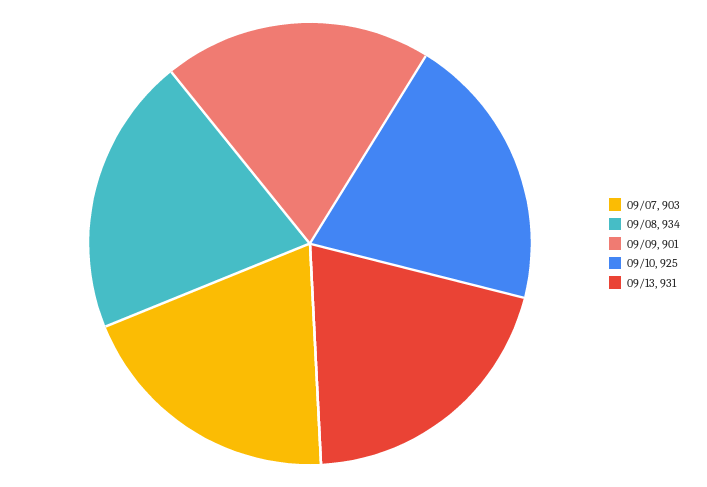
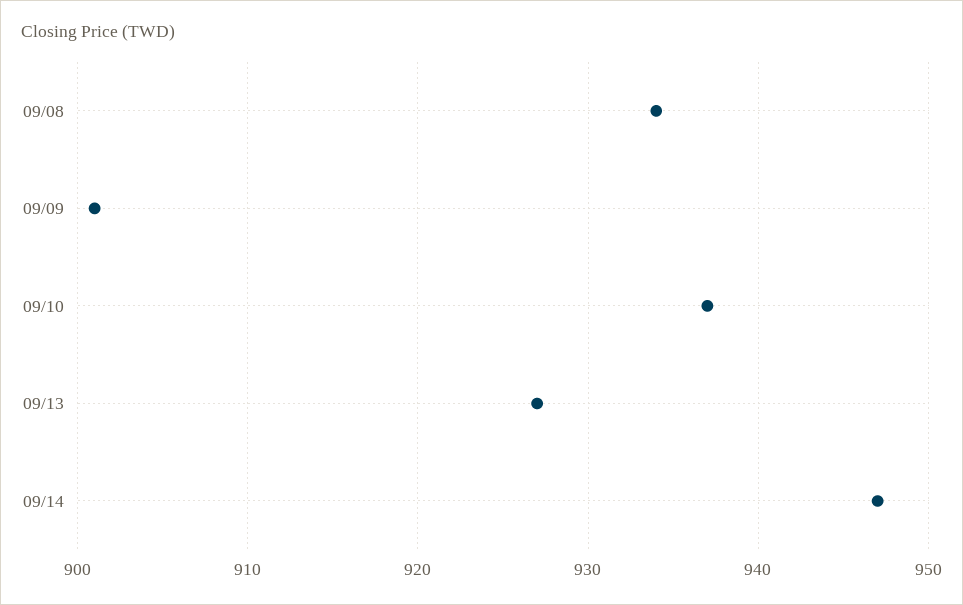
09/07: 903 -> none
09/10: 925 -> 937
09/13: 931 -> 927
09/14: none -> 947

